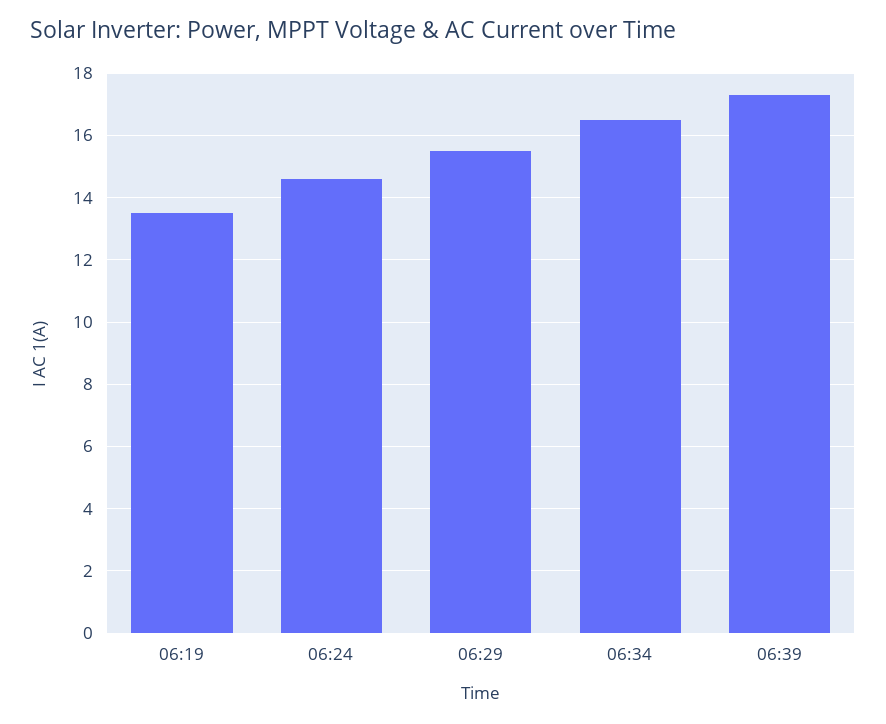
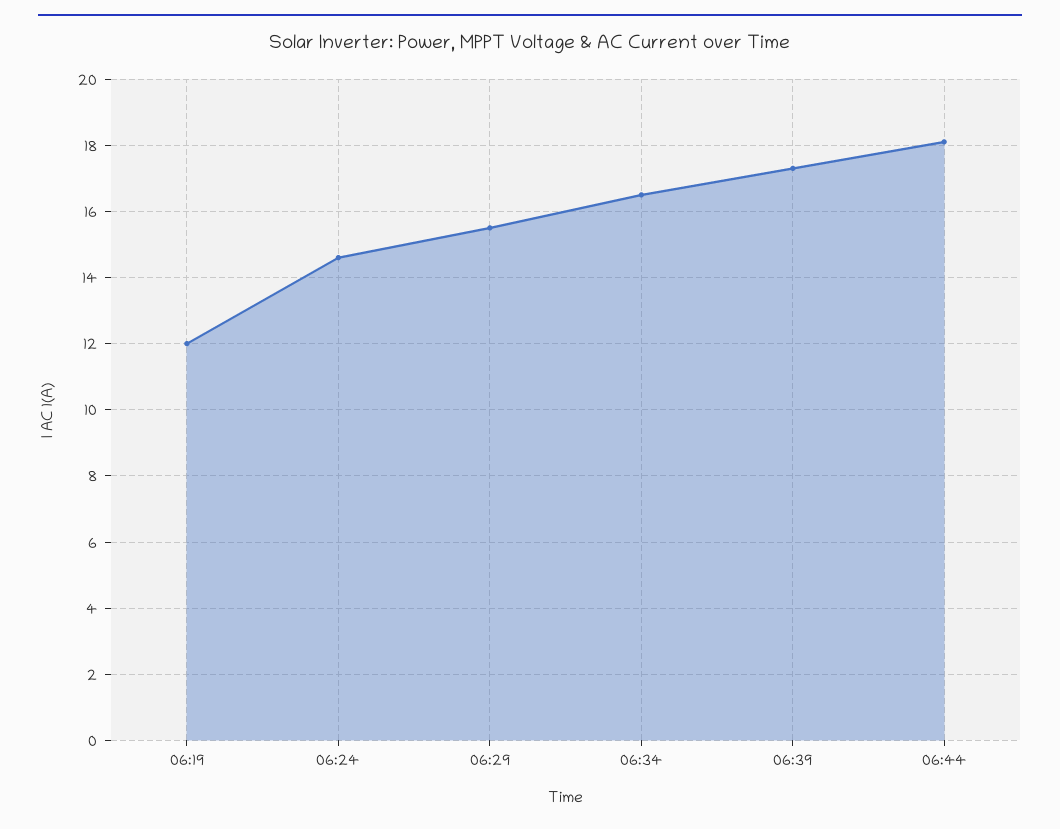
06:19: 13.5 -> 12
06:44: none -> 18

